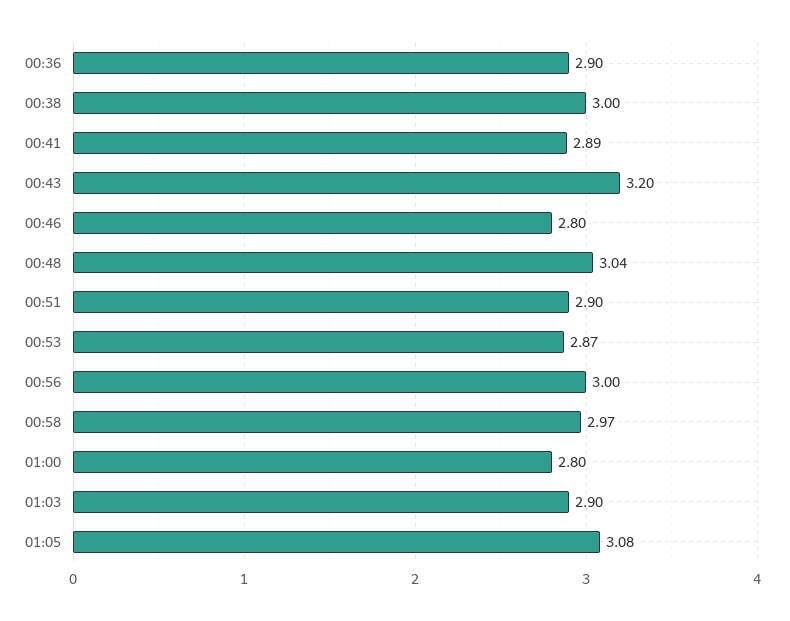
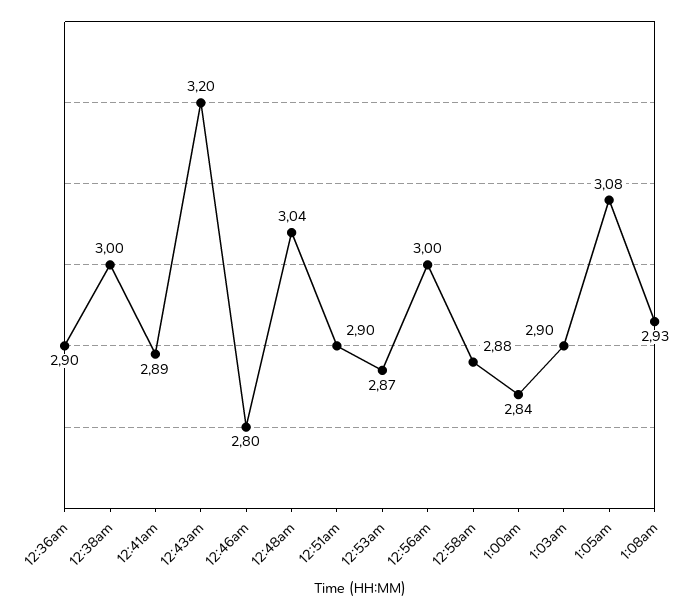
00:58: 2.97 -> 2.88
01:00: 2.8 -> 2.84
1:08am: none -> 2.93

